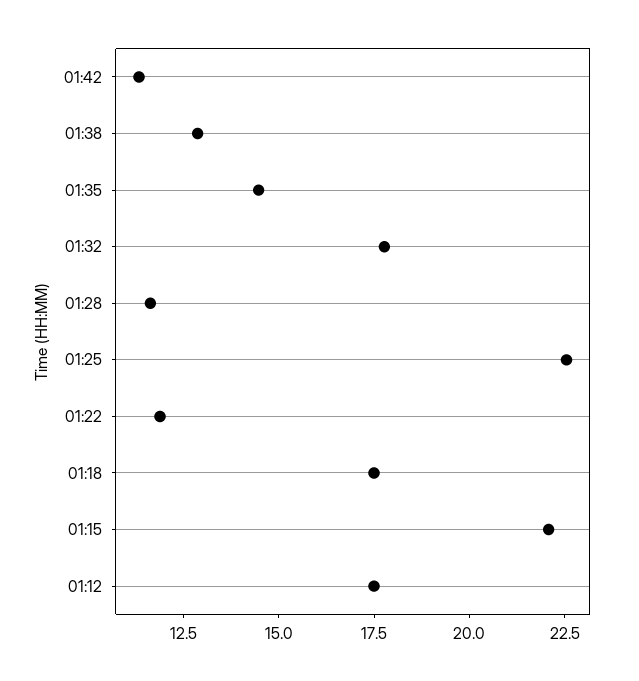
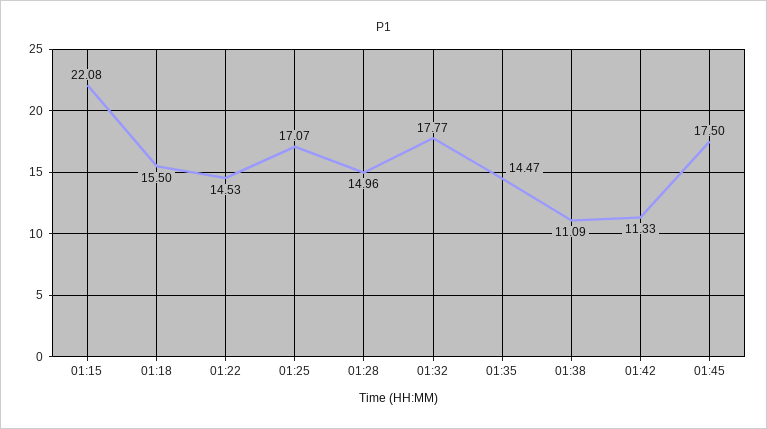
01:38: 13 -> 11.09
01:28: 11.5 -> 14.96
01:25: 22.5 -> 17.07
01:22: 12 -> 14.53
01:18: 17.5 -> 15.5
01:12: 17.5 -> none
01:45: none -> 17.5

